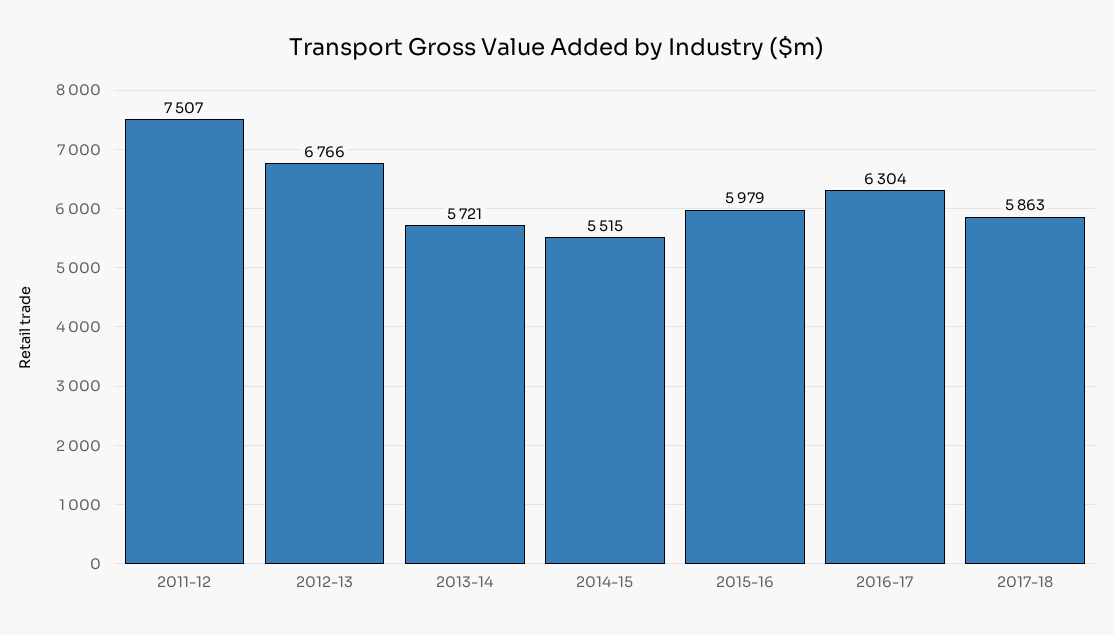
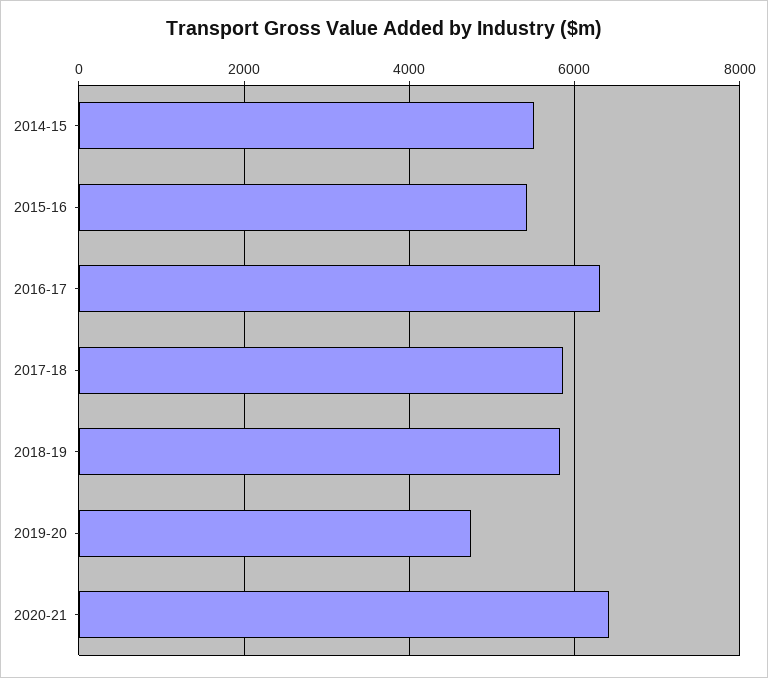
2011-12: 7507 -> none
2012-13: 6766 -> none
2013-14: 5721 -> none
2015-16: 5979 -> 5400
2018-19: none -> 5800
2019-20: none -> 4800
2020-21: none -> 6400

